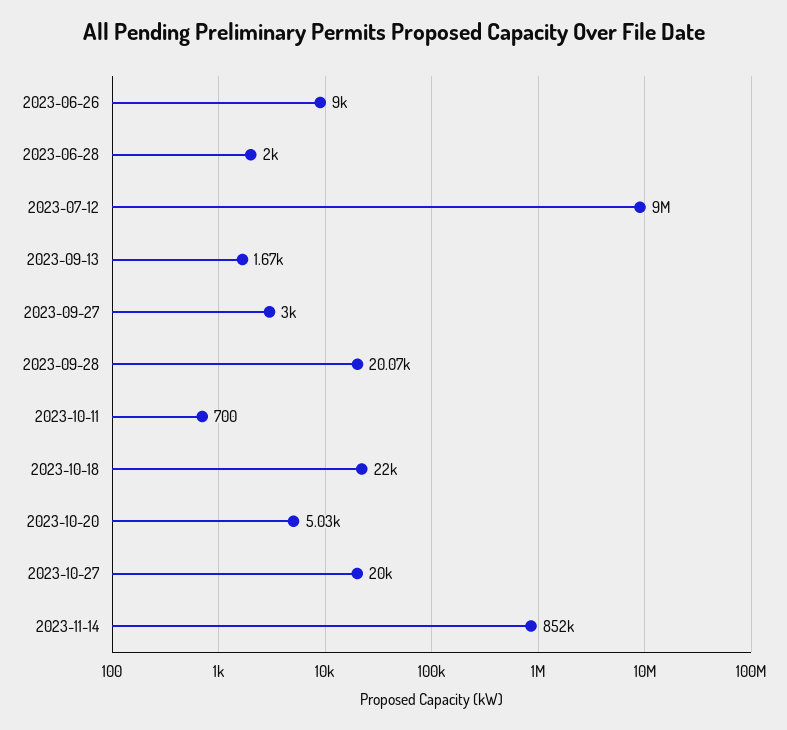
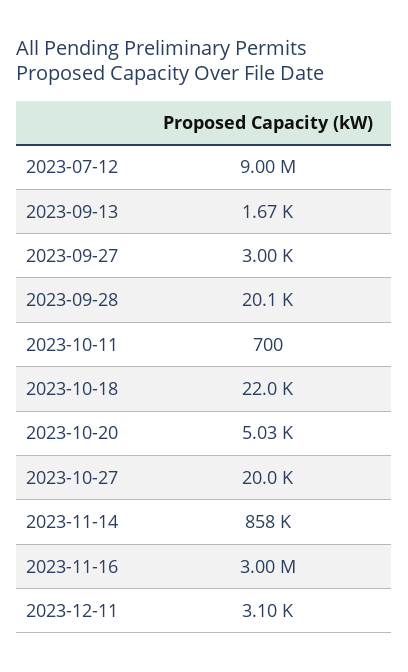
2023-06-26: 9000 -> none
2023-06-28: 2000 -> none
2023-11-14: 852000 -> 858000
2023-11-16: none -> 3000000
2023-12-11: none -> 3100

